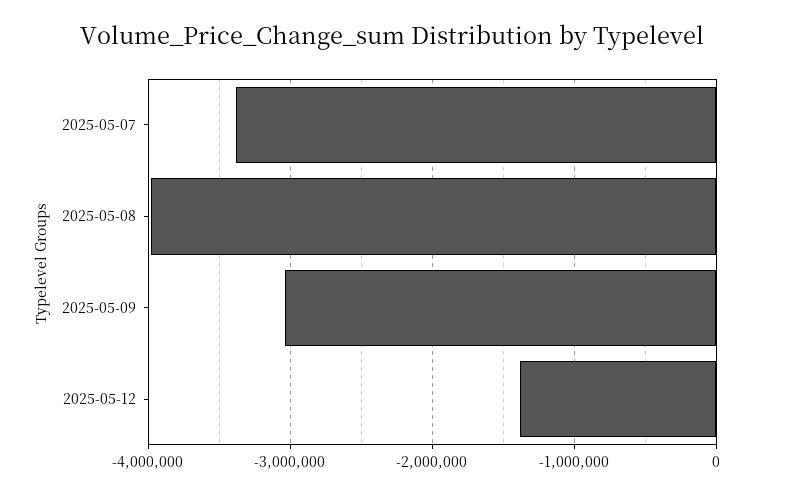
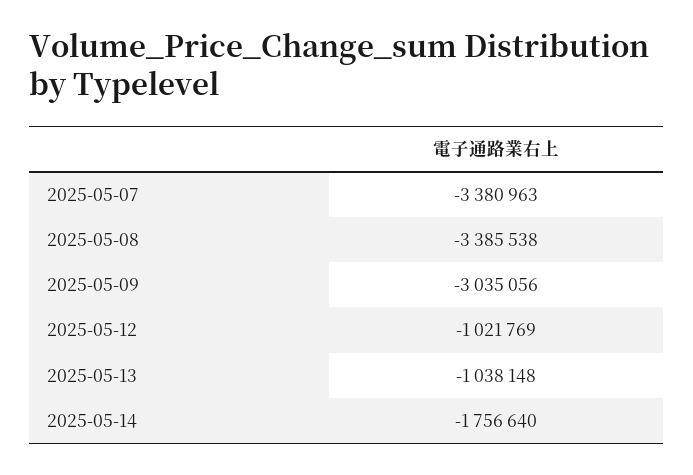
2025-05-08: -4000000 -> -3385538
2025-05-12: -1400000 -> -1021769
2025-05-13: none -> -1038148
2025-05-14: none -> -1756640

